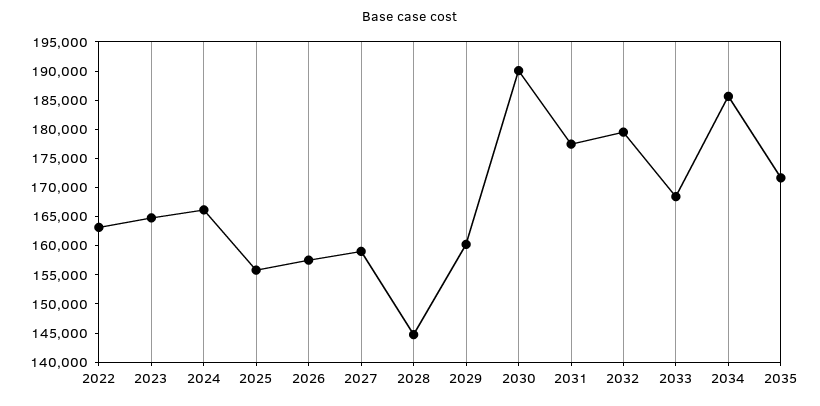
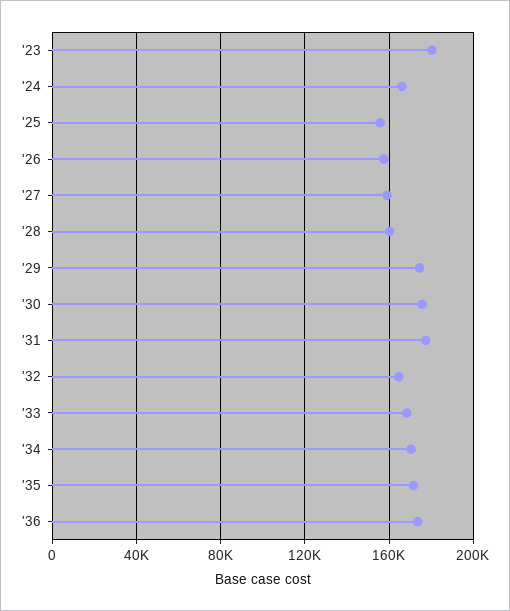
2022: 162500 -> none
2023: 165000 -> 180000
2028: 145000 -> 160000
2029: 160000 -> 175000
2030: 190000 -> 175000
2032: 180000 -> 165000
2034: 185000 -> 170000
'36: none -> 175000

